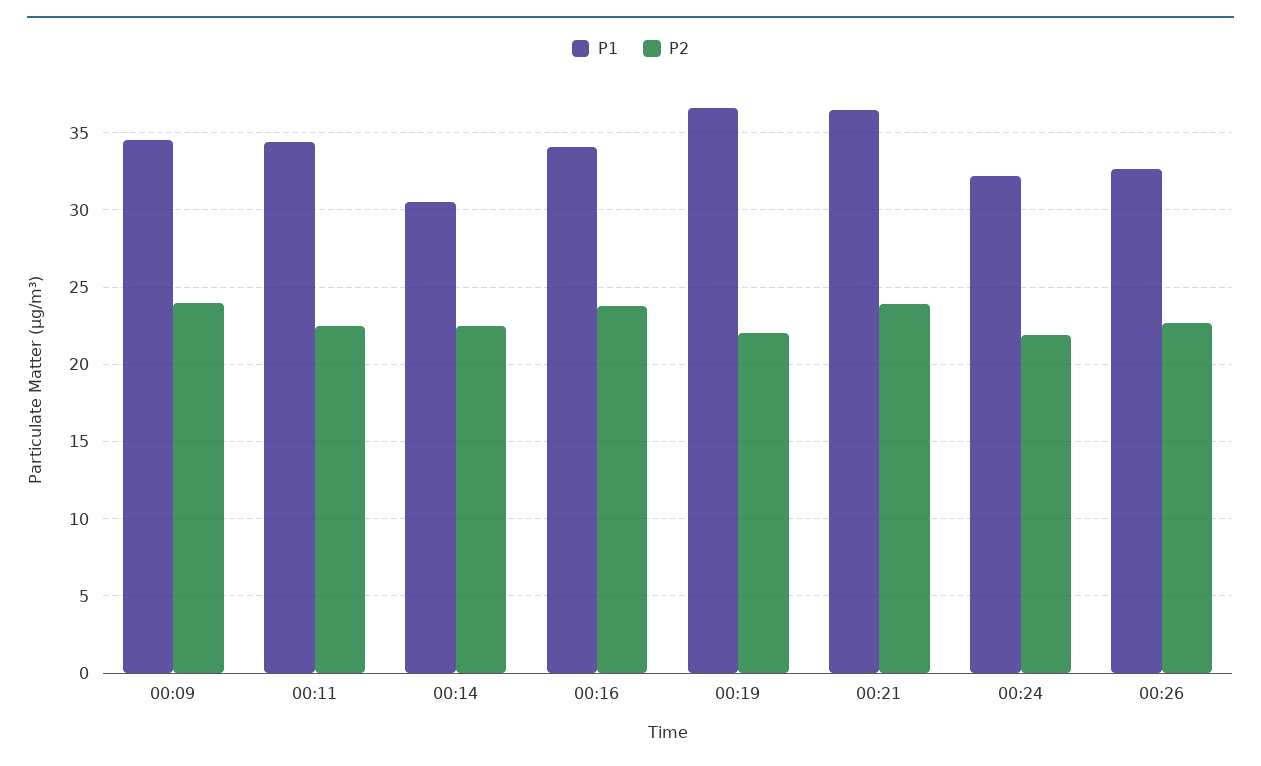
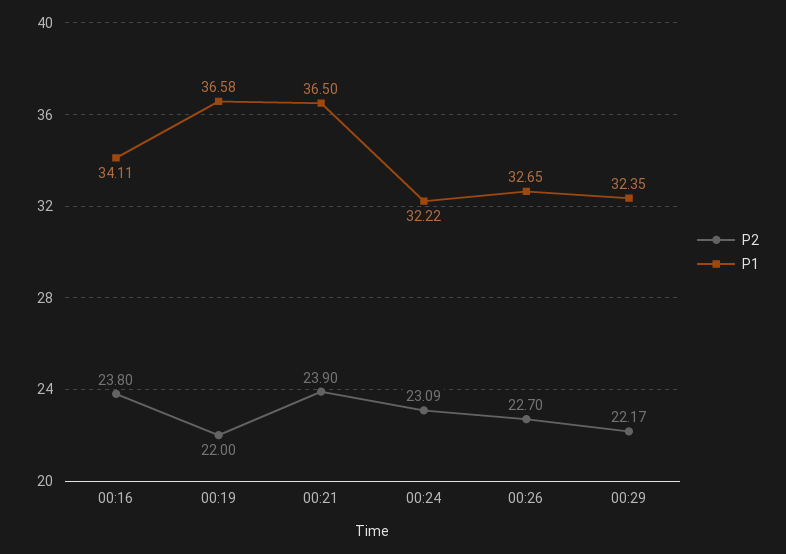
P1, 00:09: 34.5 -> none
P2, 00:09: 24 -> none
P1, 00:11: 34.5 -> none
P2, 00:11: 22.5 -> none
P1, 00:14: 30.5 -> none
P2, 00:14: 22.5 -> none
P2, 00:24: 22 -> 23.09
P2, 00:29: none -> 22.17
P1, 00:29: none -> 32.35

